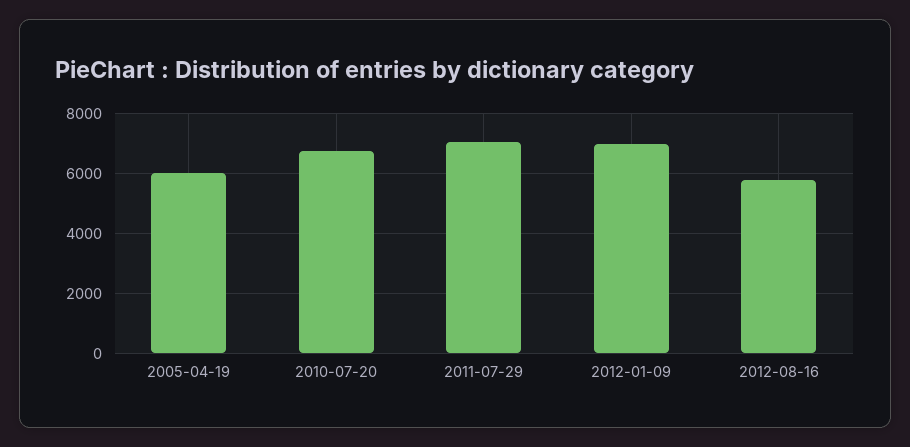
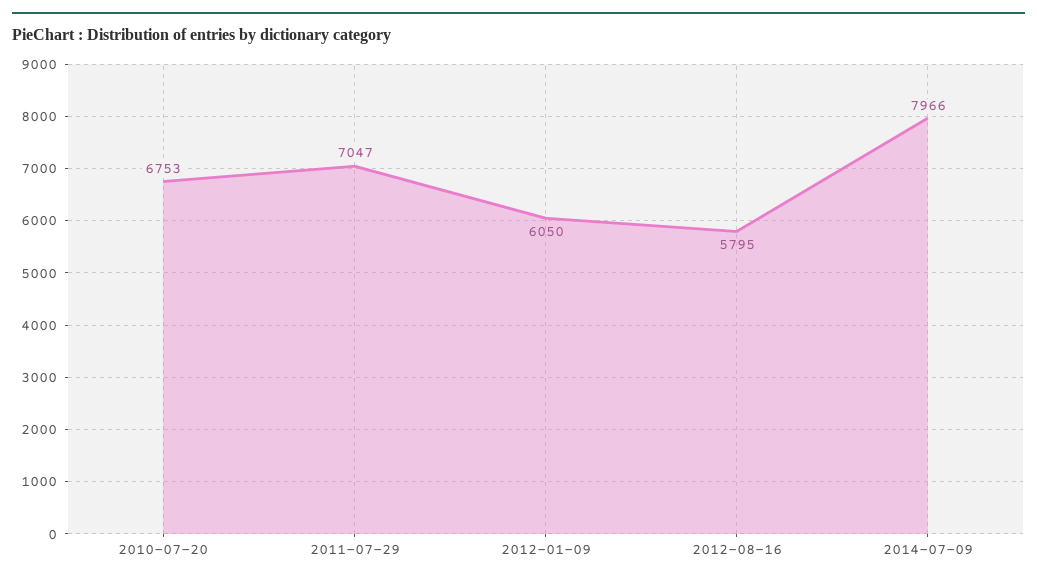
2005-04-19: 6000 -> none
2012-01-09: 7000 -> 6050
2014-07-09: none -> 7966

